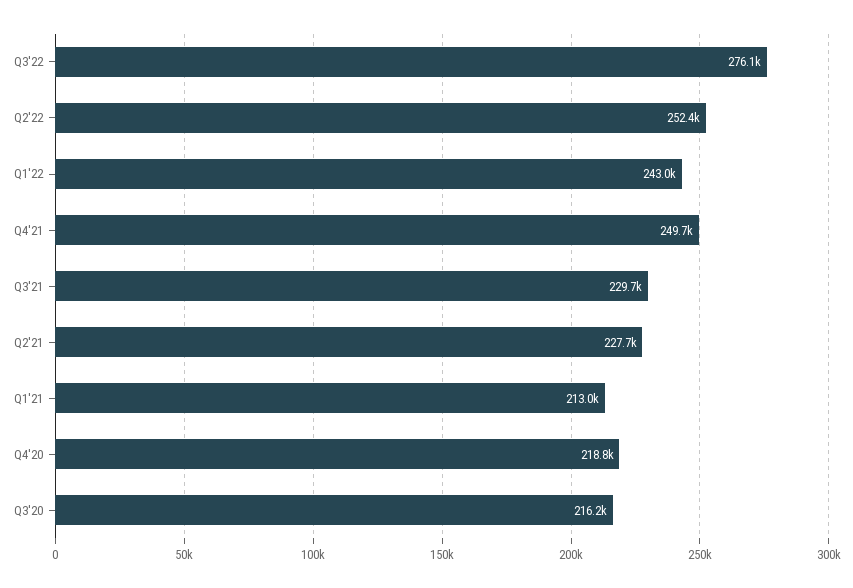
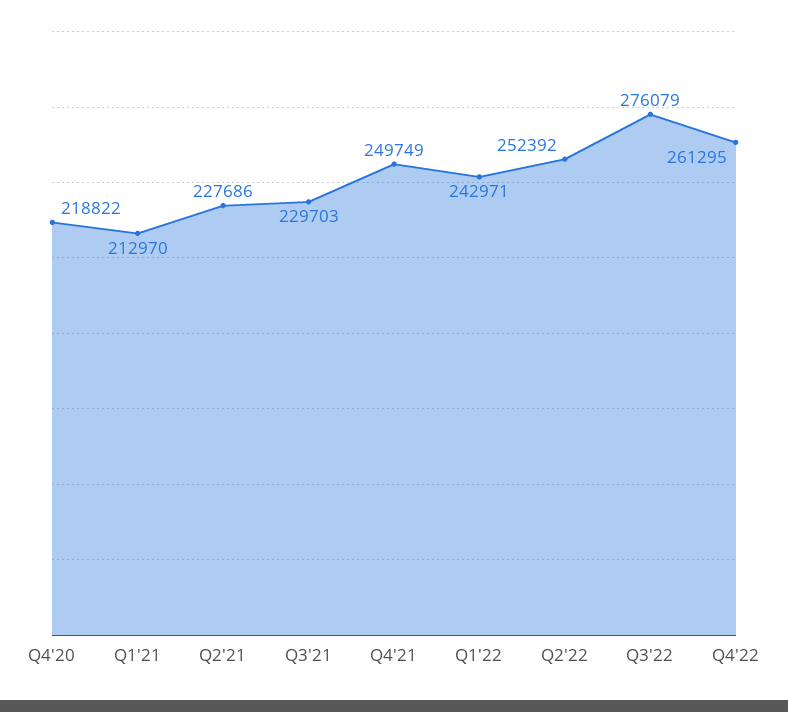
Q3'20: 216200 -> none
Q4'22: none -> 261295

